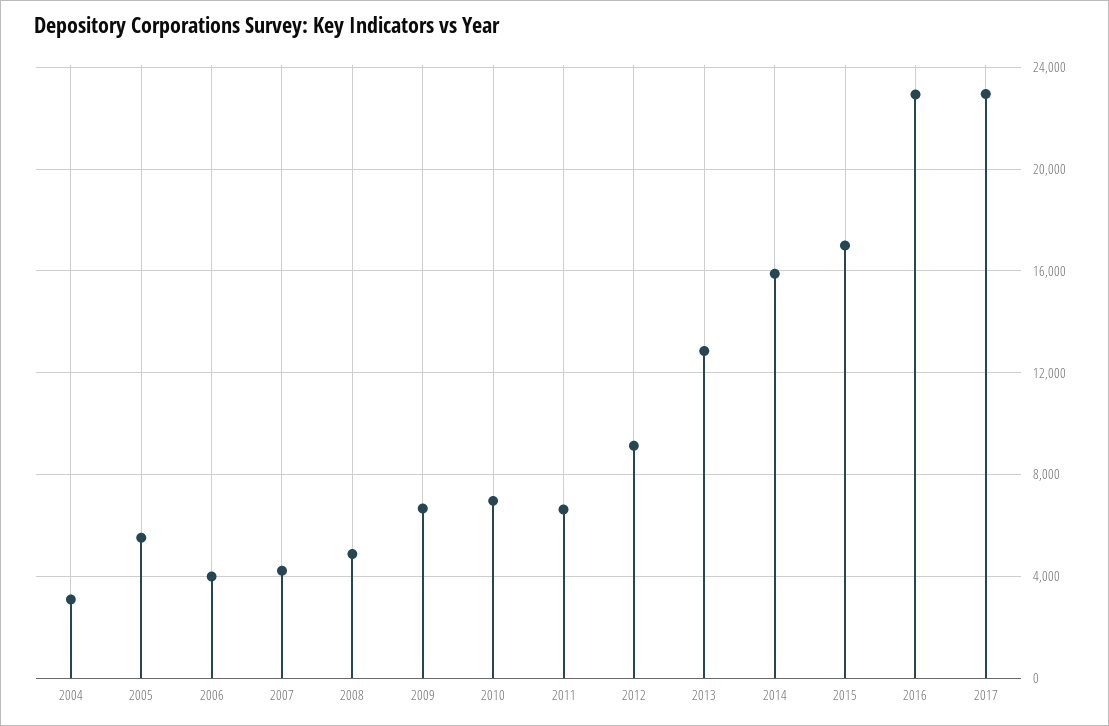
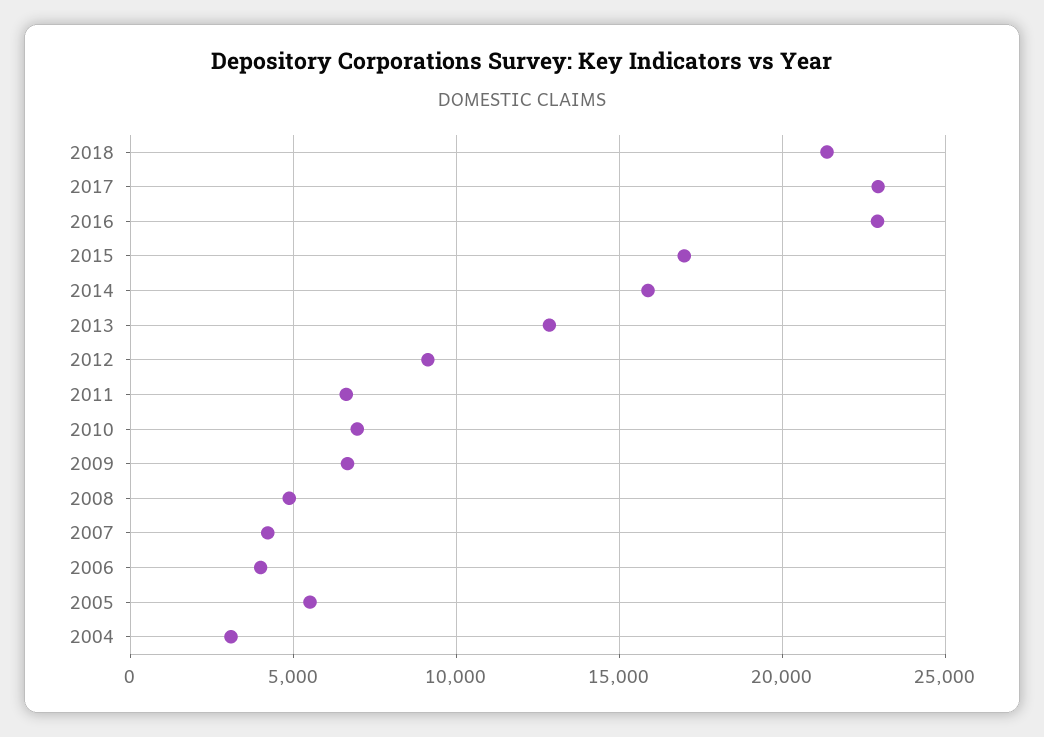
2018: none -> 21500

